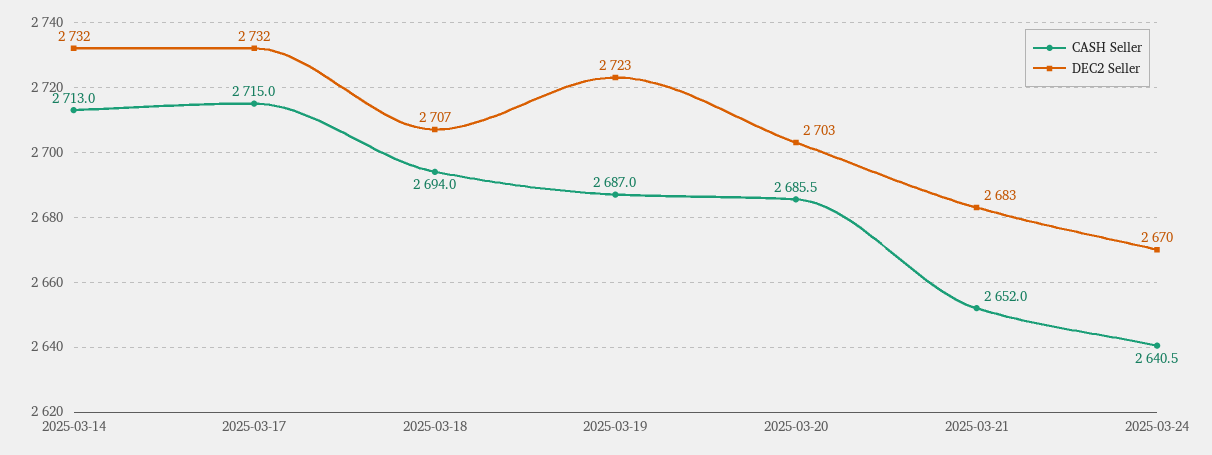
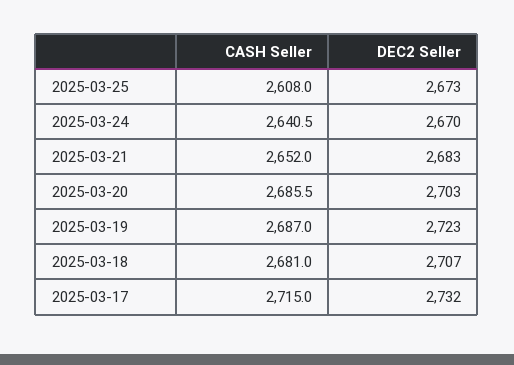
CASH Seller, 2025-03-14: 2713 -> none
DEC2 Seller, 2025-03-14: 2732 -> none
CASH Seller, 2025-03-18: 2694 -> 2681
CASH Seller, 2025-03-25: none -> 2608
DEC2 Seller, 2025-03-25: none -> 2673

